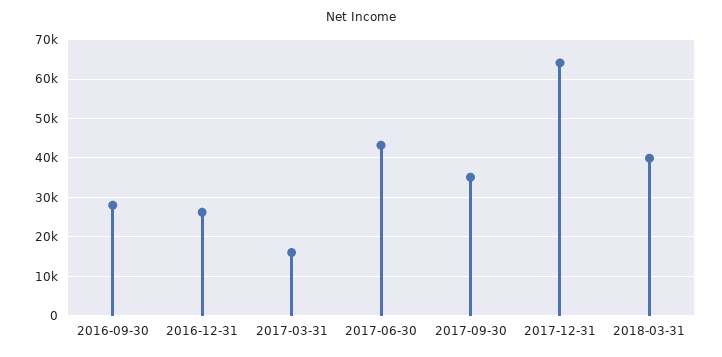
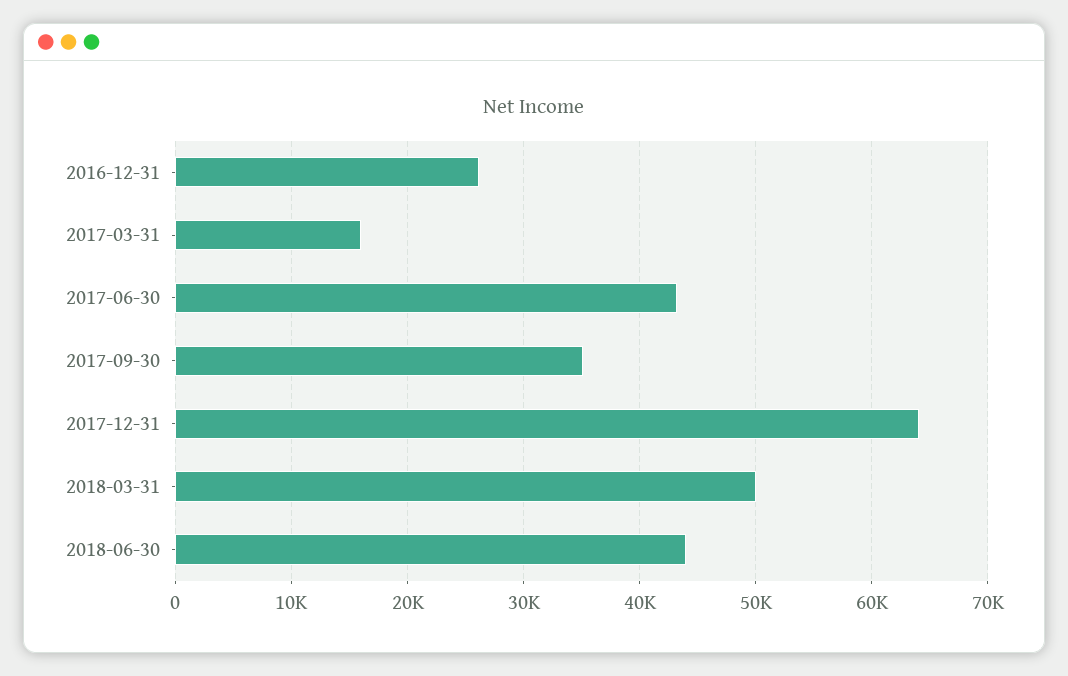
2016-09-30: 28000 -> none
2018-03-31: 40000 -> 50000
2018-06-30: none -> 44000

